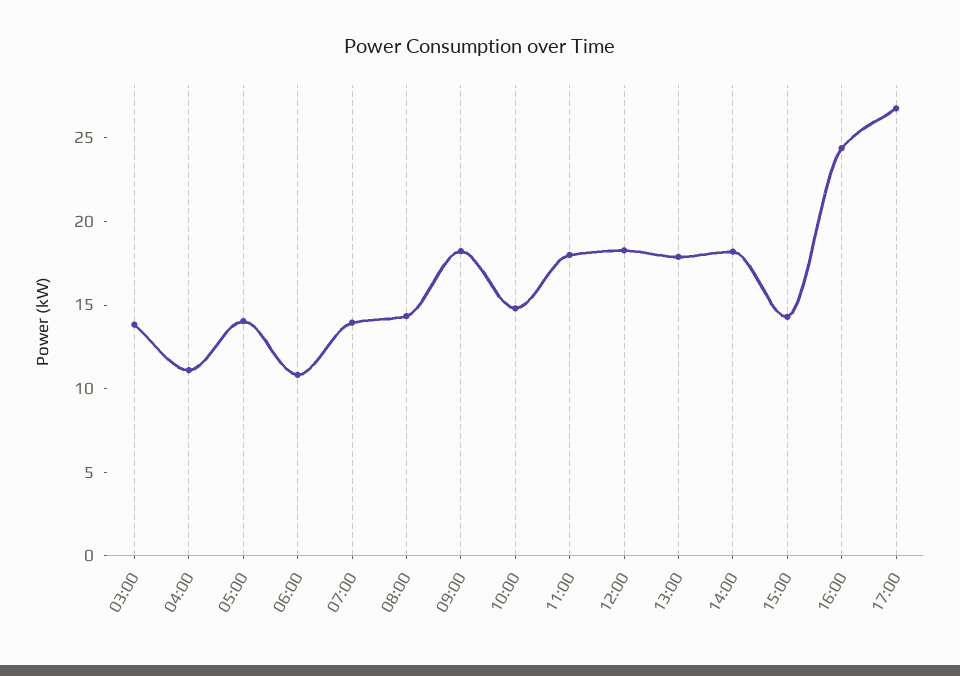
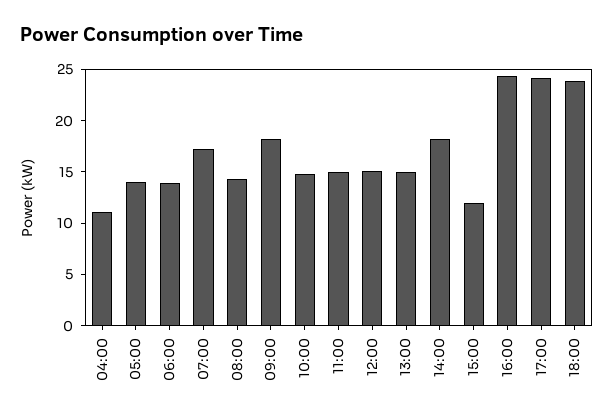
03:00: 14 -> none
06:00: 11 -> 14
07:00: 14 -> 17
11:00: 18 -> 15
12:00: 18 -> 15
13:00: 18 -> 15
15:00: 14 -> 12
17:00: 27 -> 24
18:00: none -> 24

